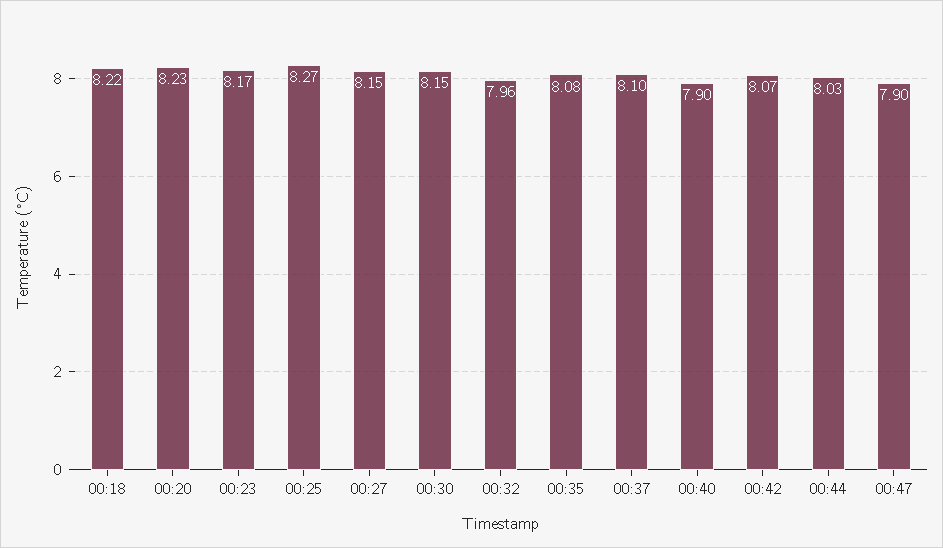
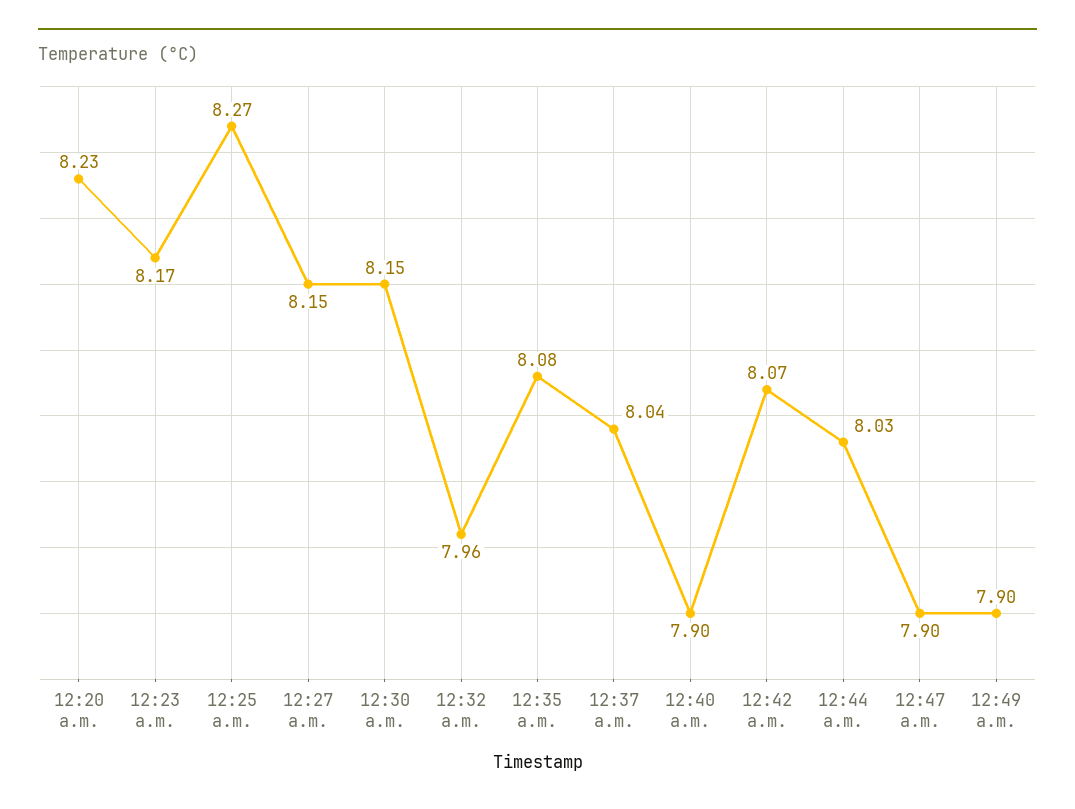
00:18: 8.22 -> none
00:37: 8.1 -> 8.04
12:49 a.m.: none -> 7.9

